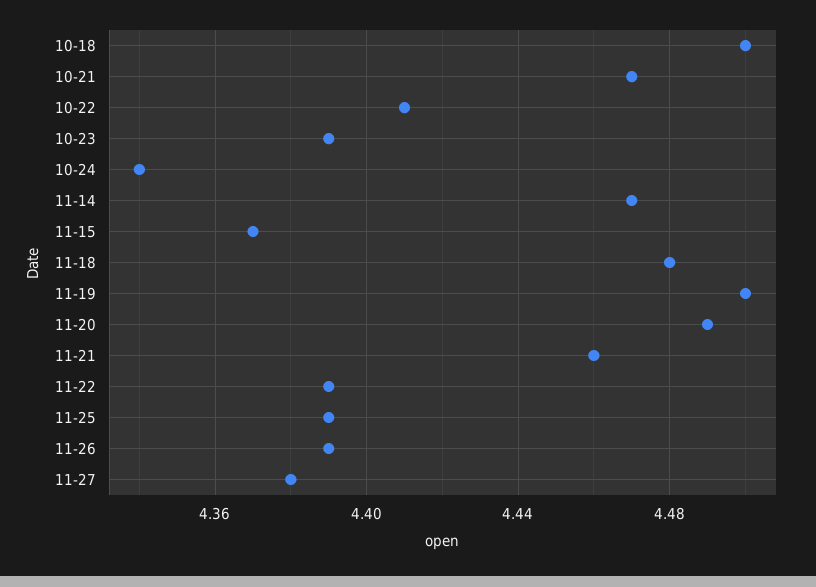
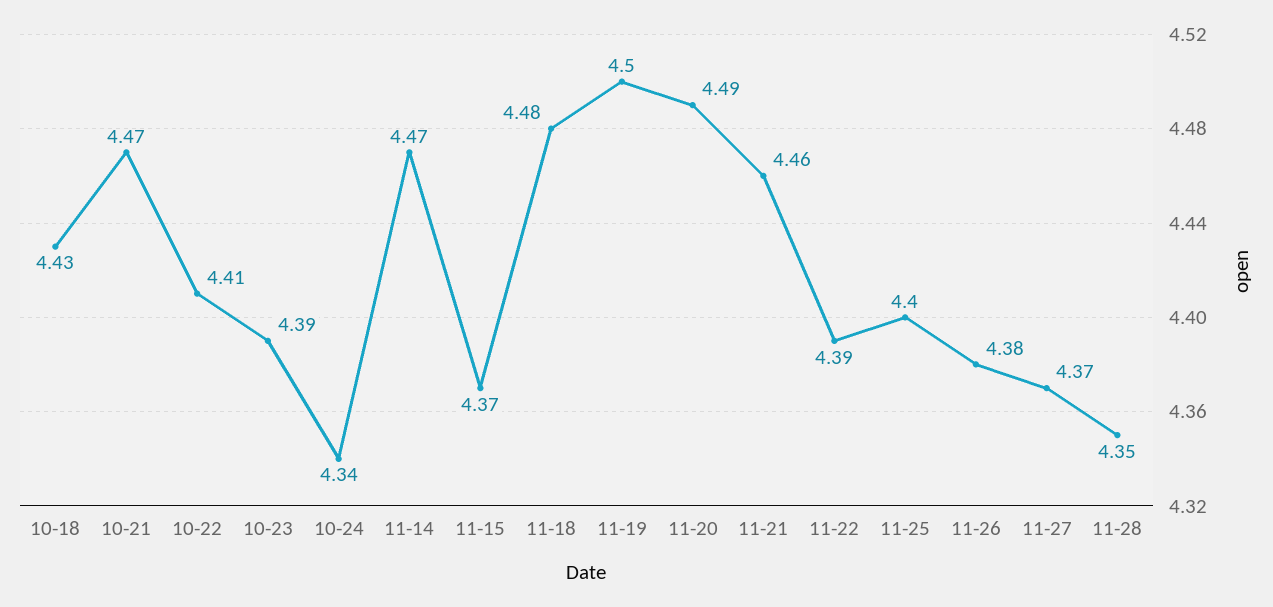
10-18: 4.5 -> 4.43
11-25: 4.39 -> 4.4
11-26: 4.39 -> 4.38
11-27: 4.38 -> 4.37
11-28: none -> 4.35

